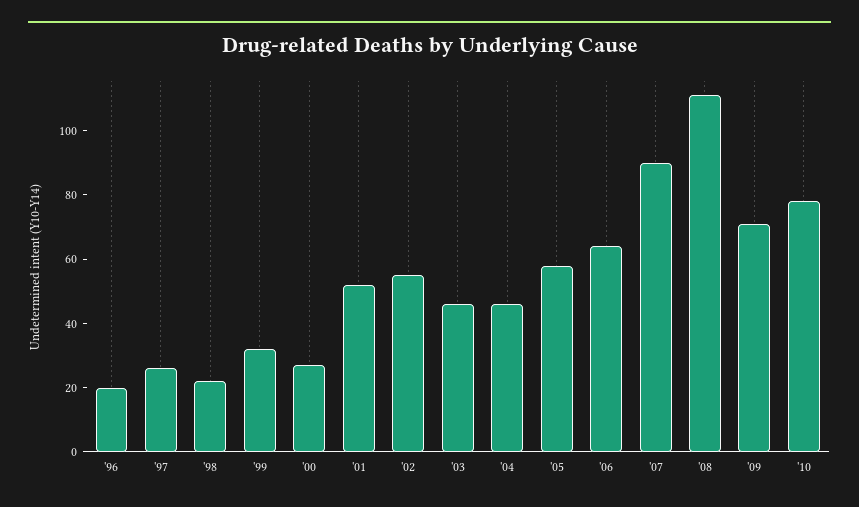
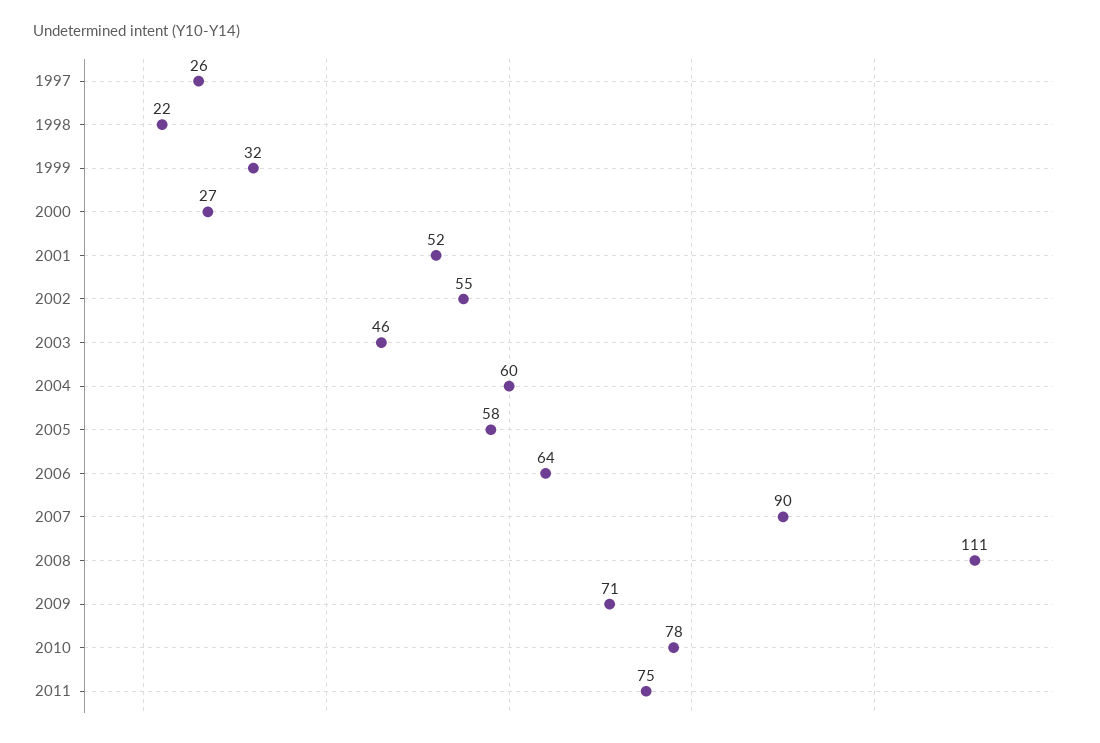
'96: 20 -> none
'04: 45 -> 60
2011: none -> 75

